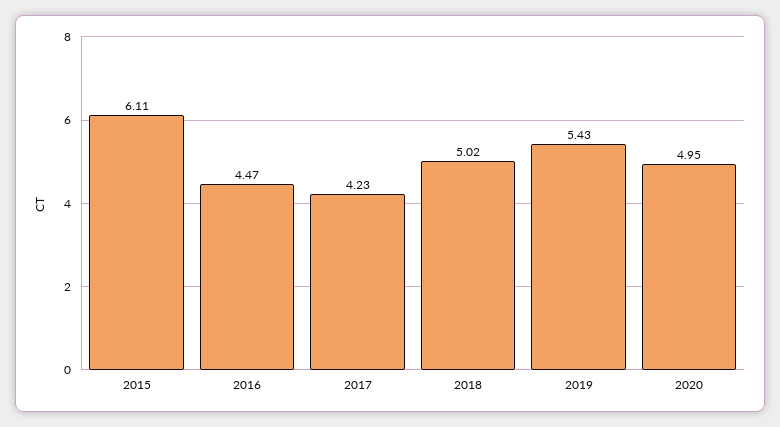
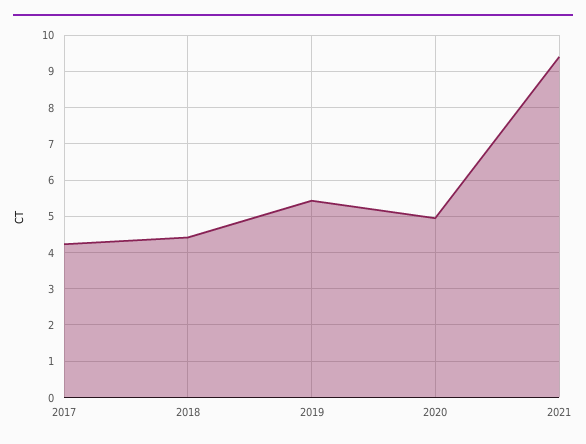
2015: 6.11 -> none
2016: 4.47 -> none
2018: 5.02 -> 4.4
2021: none -> 9.4

